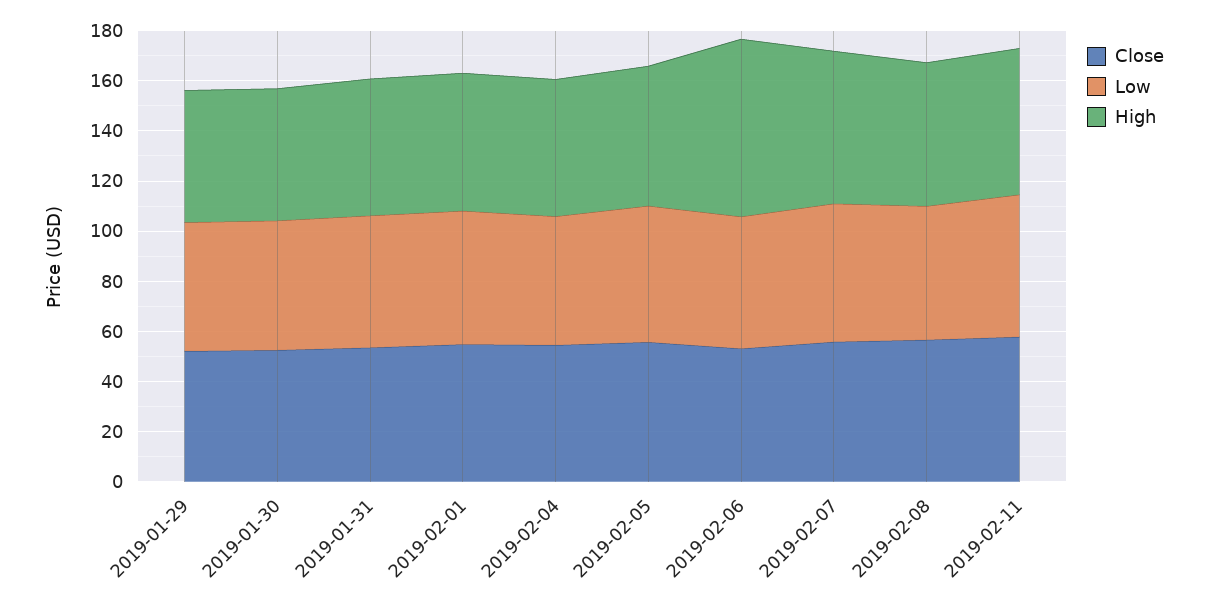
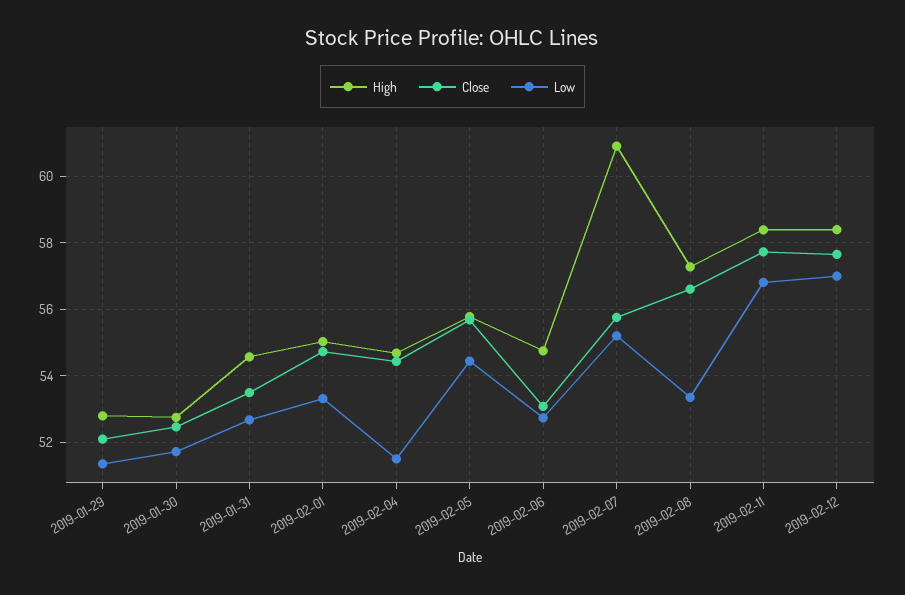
High, 2019-02-06: 70 -> 54.8
High, 2019-02-12: none -> 58.4
Close, 2019-02-12: none -> 57.6
Low, 2019-02-12: none -> 57

